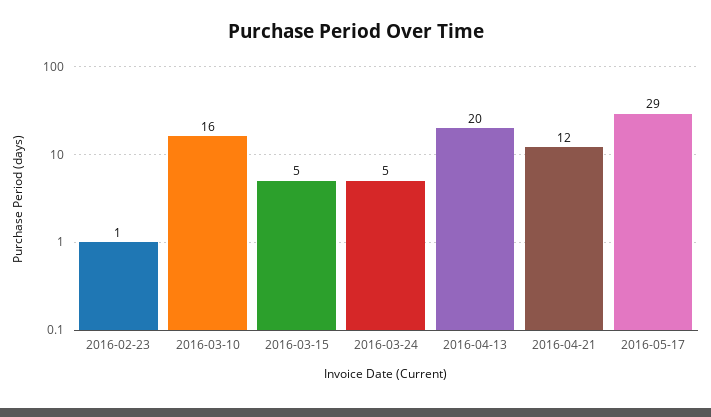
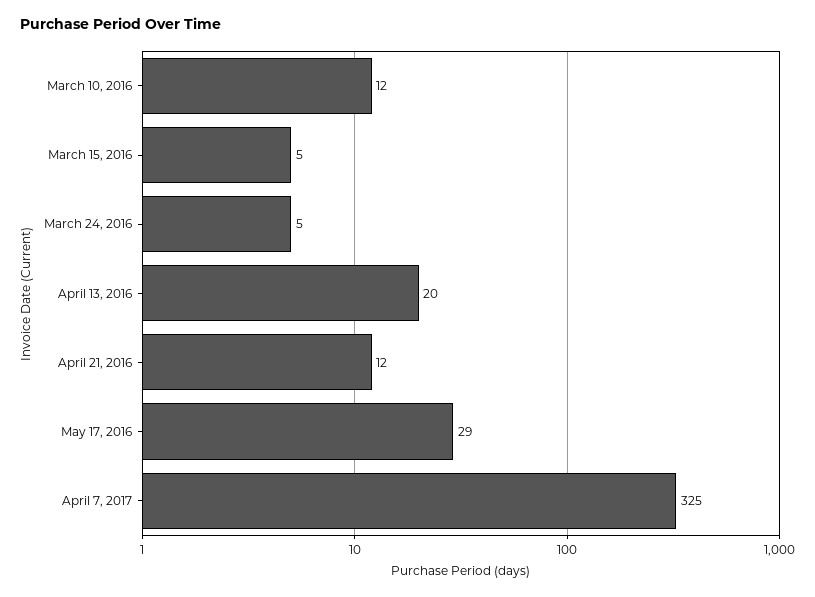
2016-02-23: 1 -> none
2016-03-10: 16 -> 12
April 7, 2017: none -> 325

